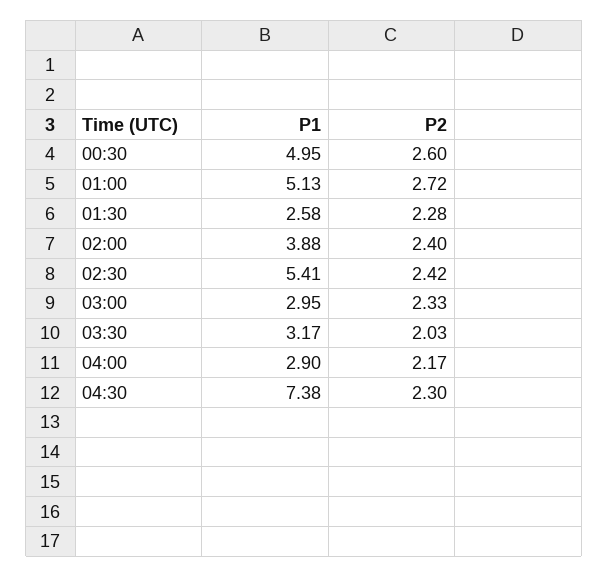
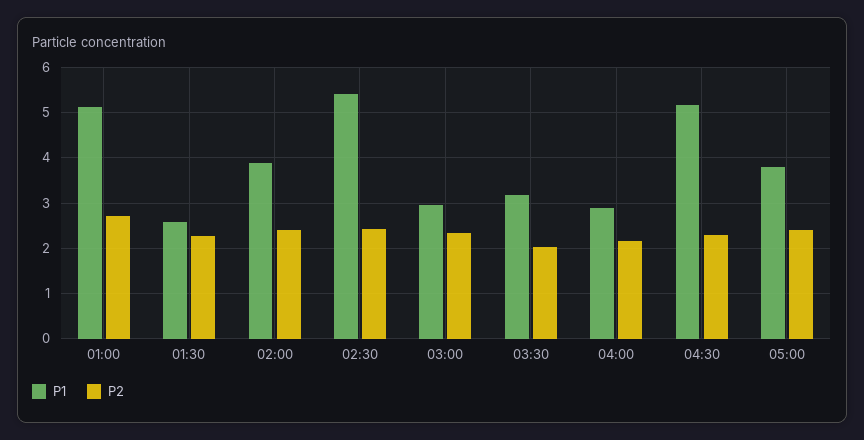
P1, 00:30: 4.95 -> none
P2, 00:30: 2.6 -> none
P1, 04:30: 7.38 -> 5.2
P1, 05:00: none -> 3.8
P2, 05:00: none -> 2.4

